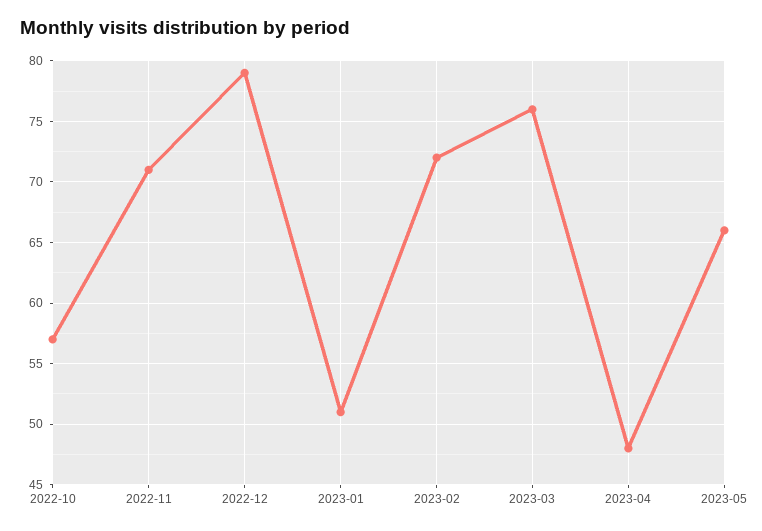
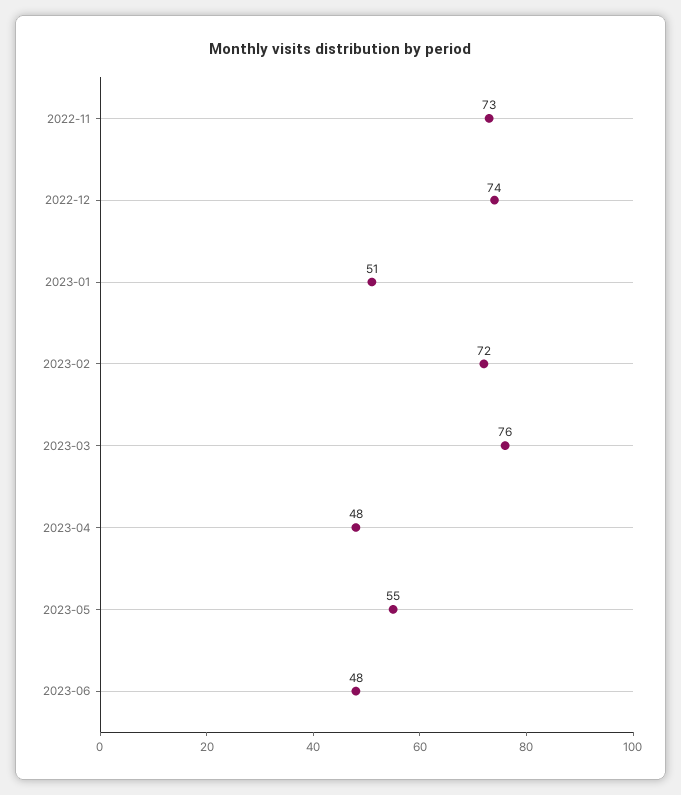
2022-10: 57 -> none
2022-11: 71 -> 73
2022-12: 79 -> 74
2023-05: 66 -> 55
2023-06: none -> 48

